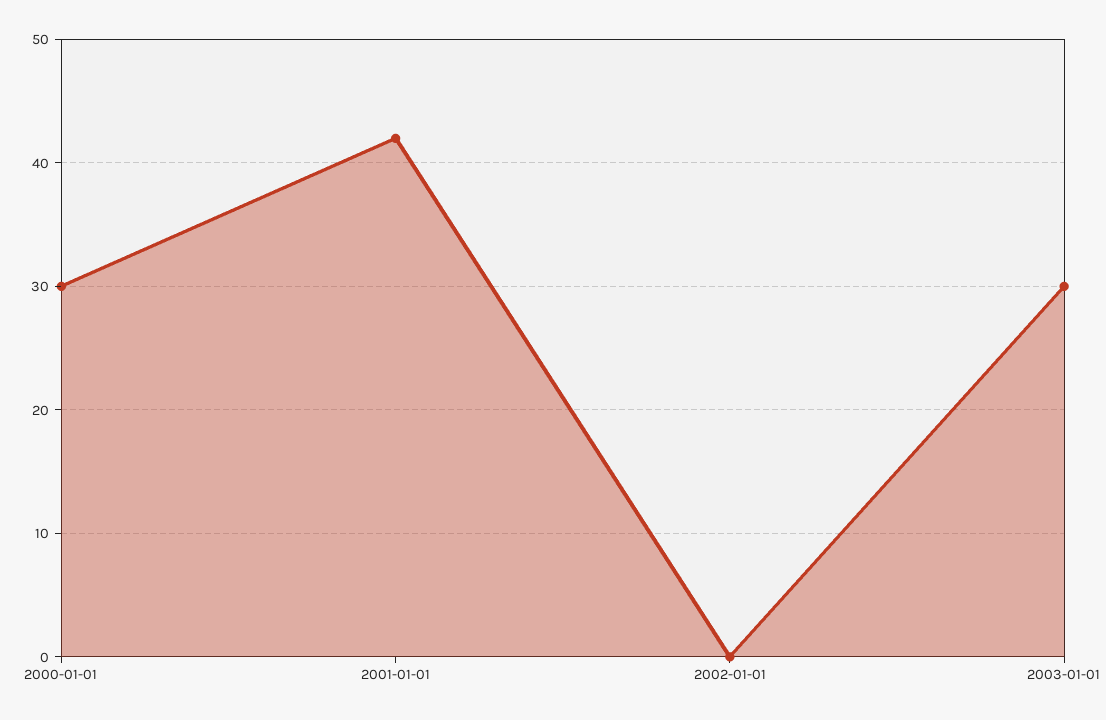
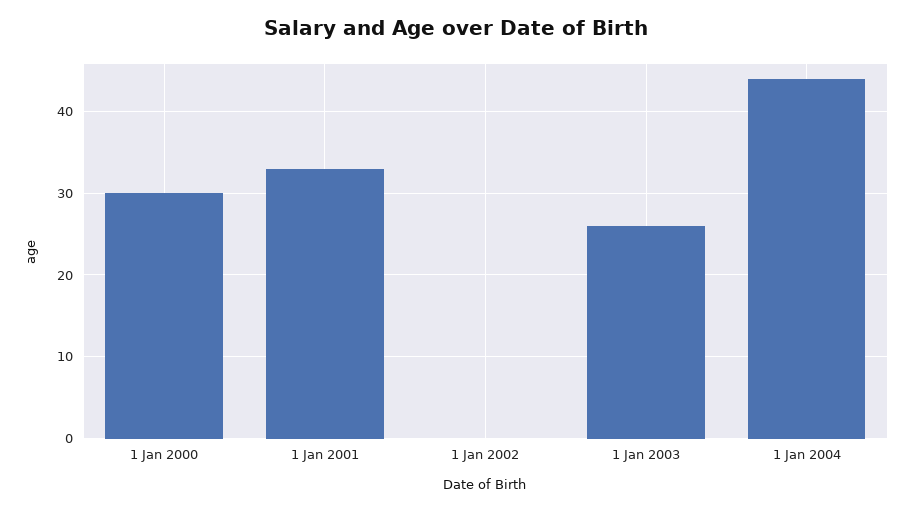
2001-01-01: 42 -> 33
2003-01-01: 30 -> 26
1 Jan 2004: none -> 44

